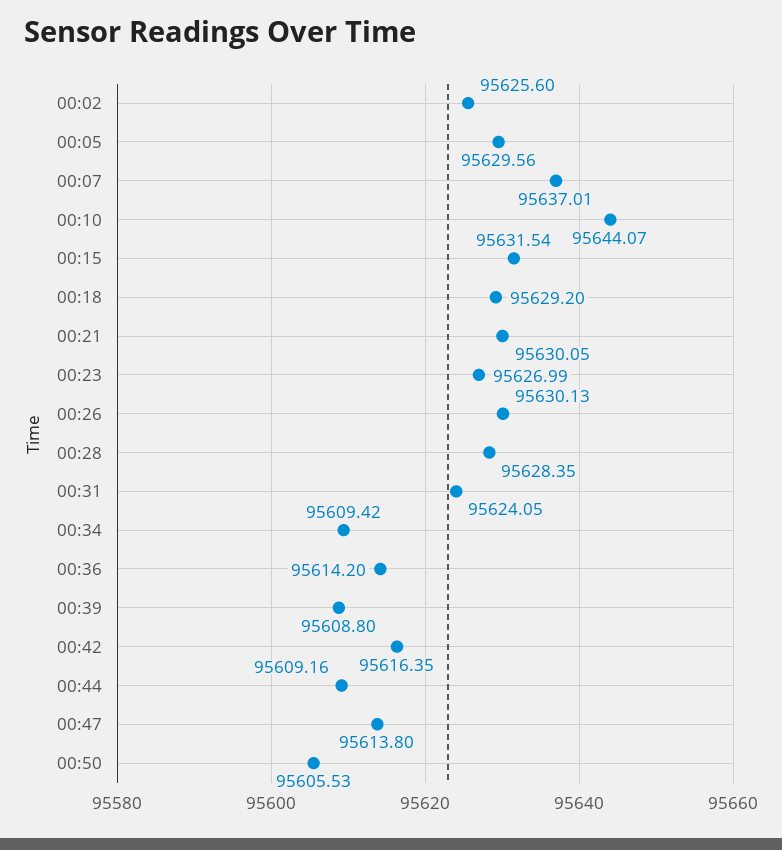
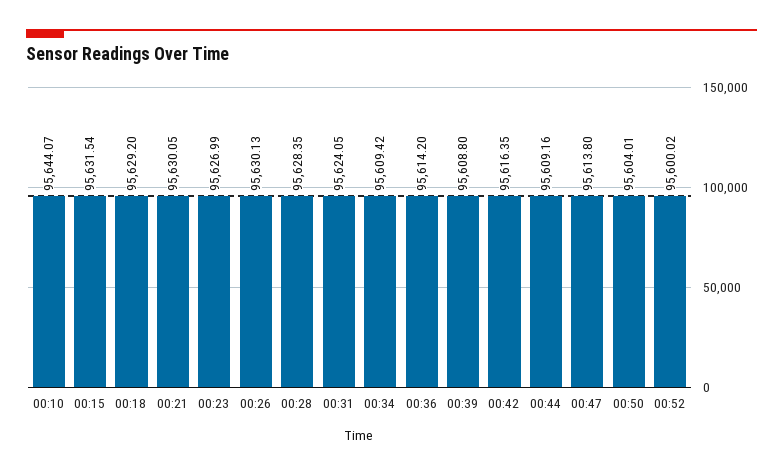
00:02: 95625.6 -> none
00:05: 95629.56 -> none
00:07: 95637.01 -> none
00:50: 95605.53 -> 95604.01
00:52: none -> 95600.02

